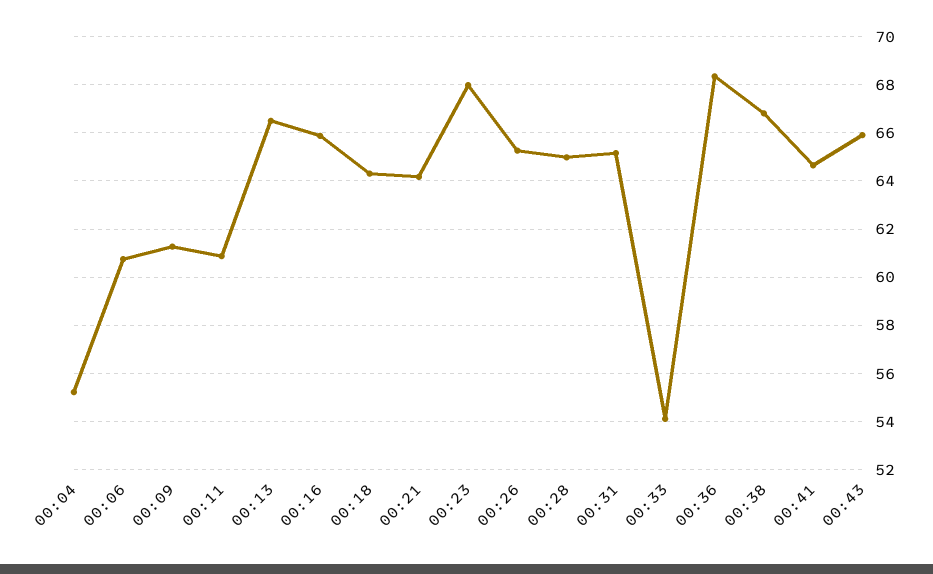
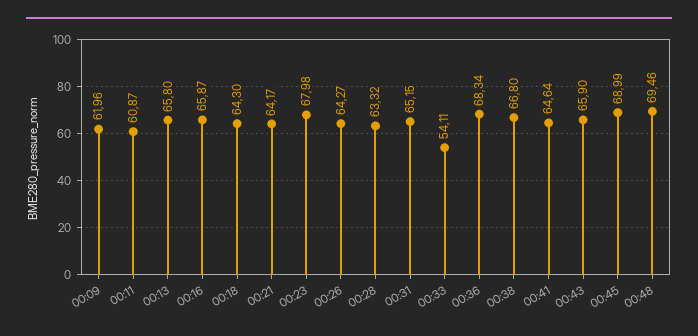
00:04: 55.25 -> none
00:06: 60.75 -> none
00:09: 61.25 -> 61.96
00:13: 66.5 -> 65.8
00:26: 65.25 -> 64.27
00:28: 65 -> 63.32
00:45: none -> 68.99
00:48: none -> 69.46

